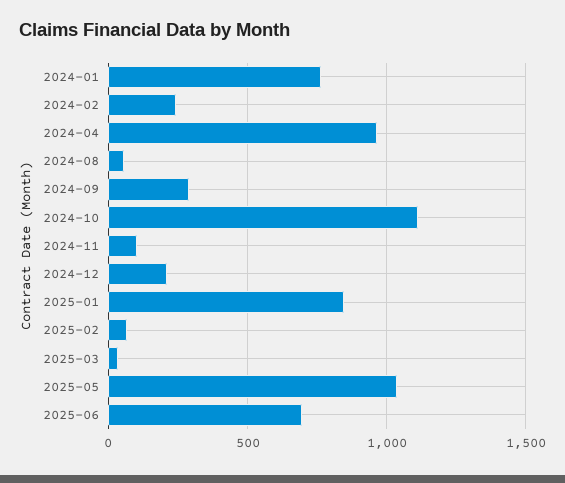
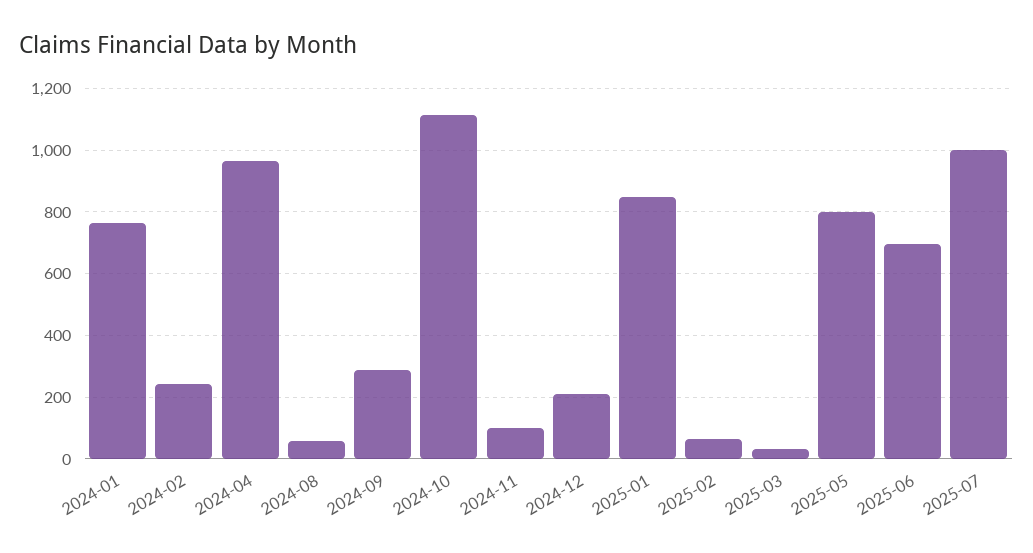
2025-05: 1050 -> 800
2025-07: none -> 1000

